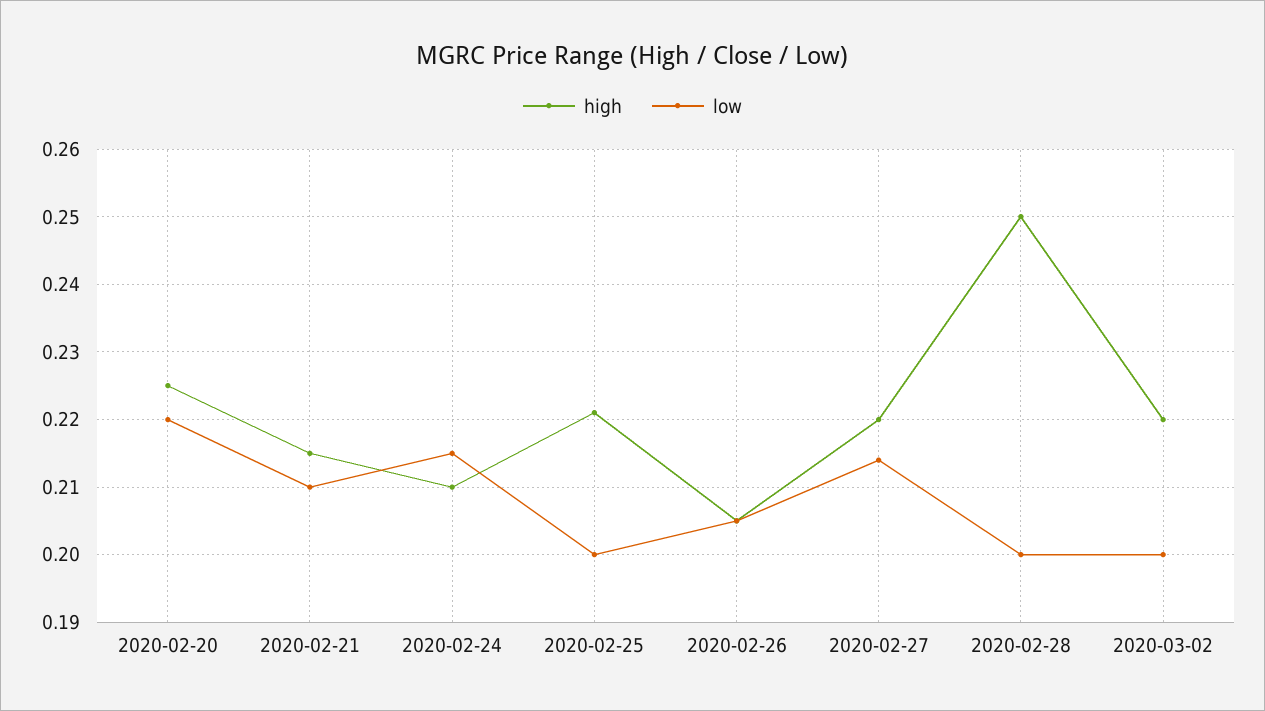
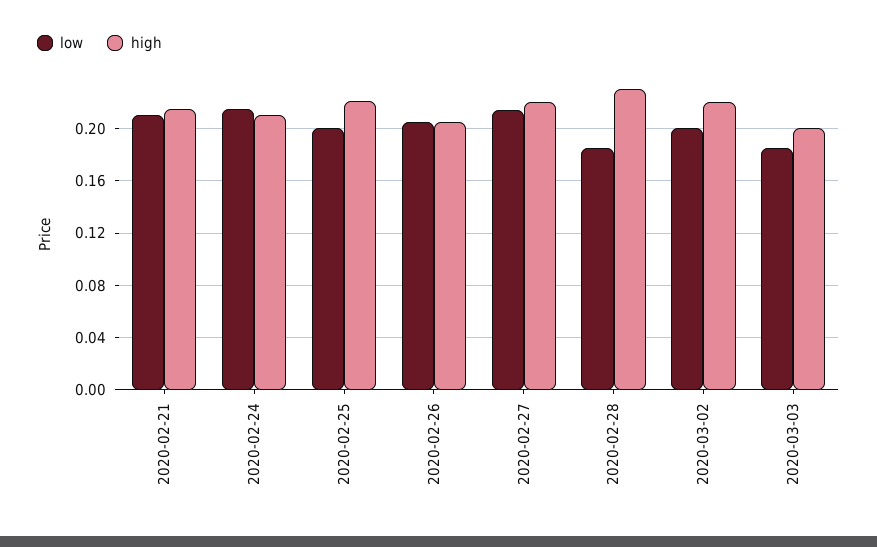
high, 2020-02-20: 0.225 -> none
low, 2020-02-20: 0.22 -> none
high, 2020-02-28: 0.25 -> 0.23
low, 2020-02-28: 0.2 -> 0.185
low, 2020-03-03: none -> 0.185
high, 2020-03-03: none -> 0.2

